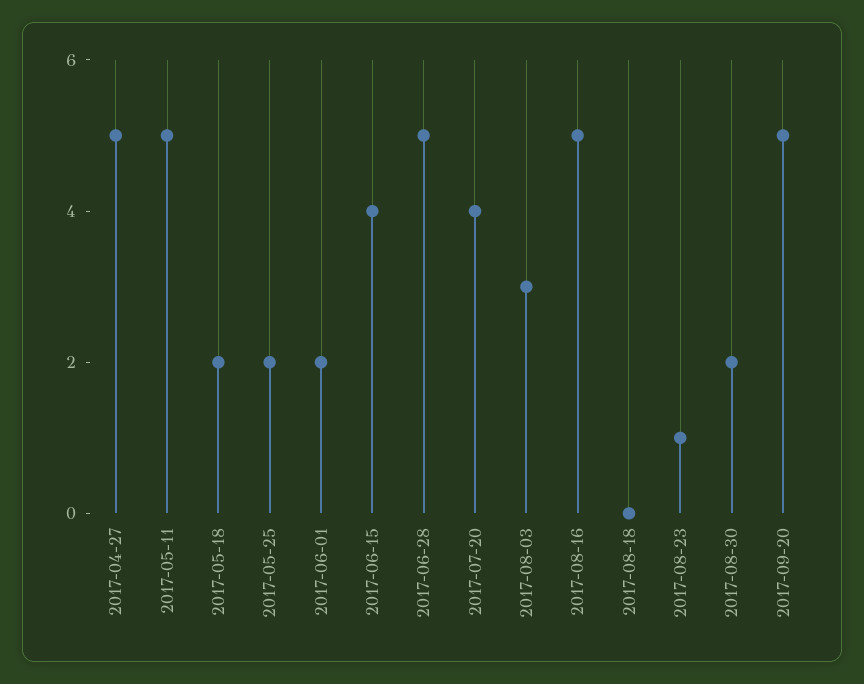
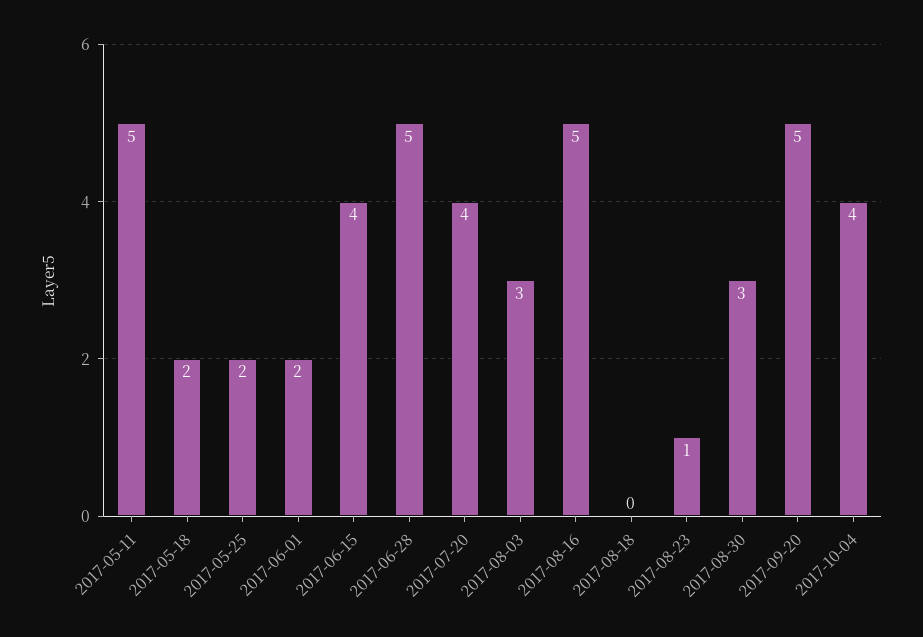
2017-04-27: 5 -> none
2017-08-30: 2 -> 3
2017-10-04: none -> 4

